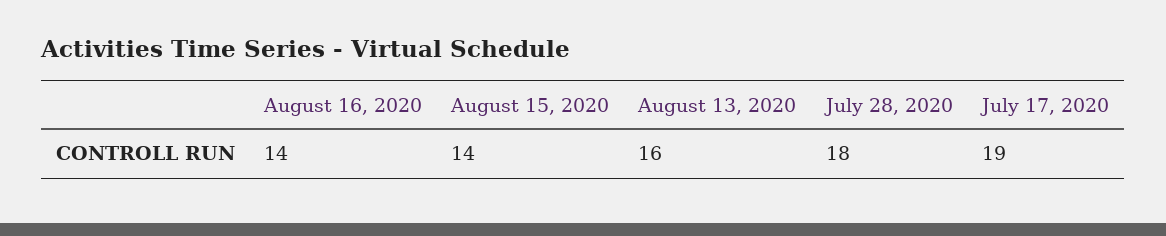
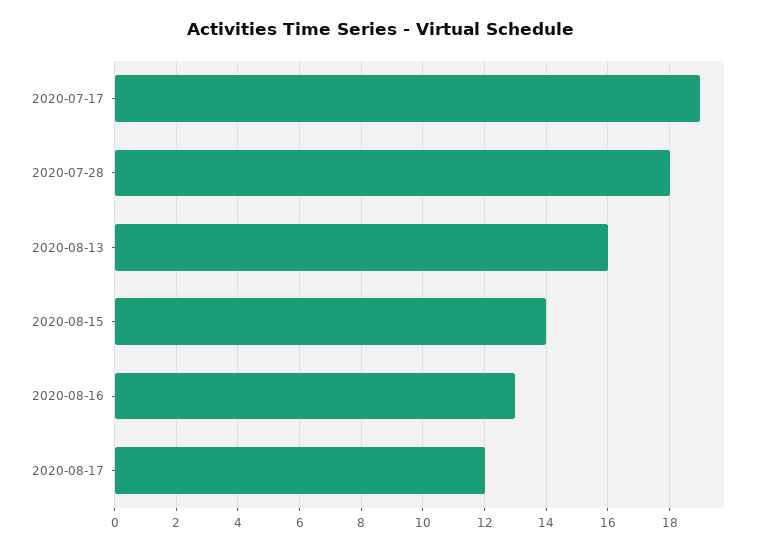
August 16, 2020: 14 -> 13
2020-08-17: none -> 12

